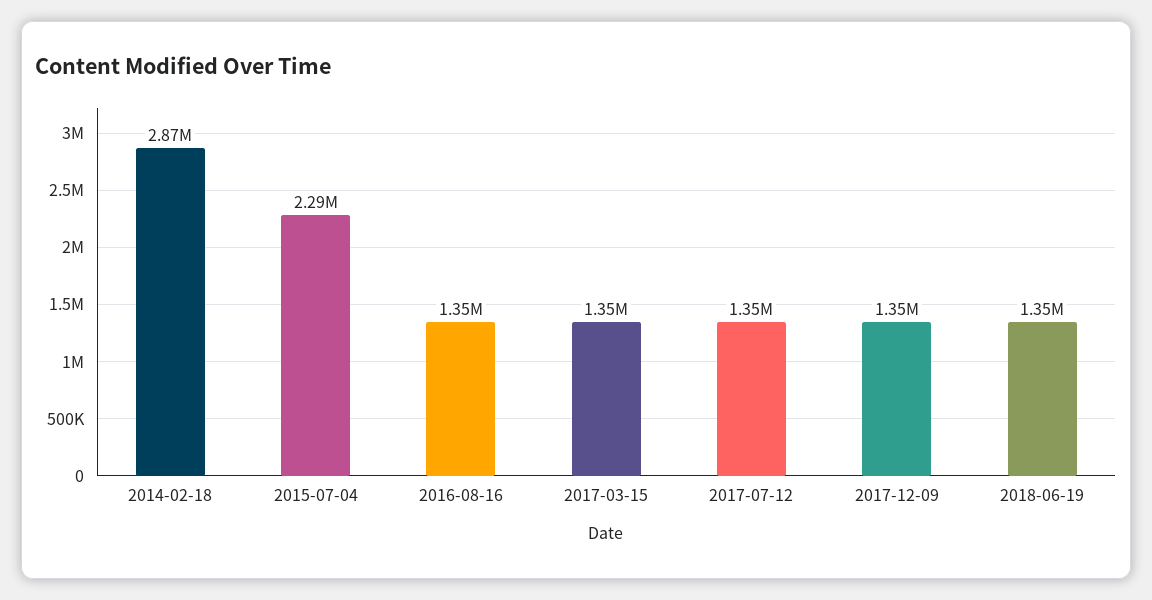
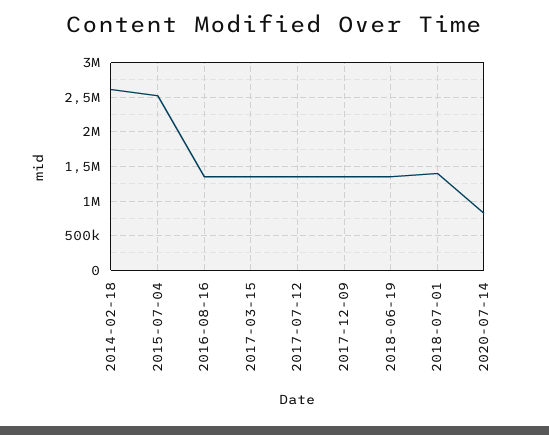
2014-02-18: 2870000 -> 2600000
2015-07-04: 2290000 -> 2500000
2018-07-01: none -> 1400000
2020-07-14: none -> 800000

